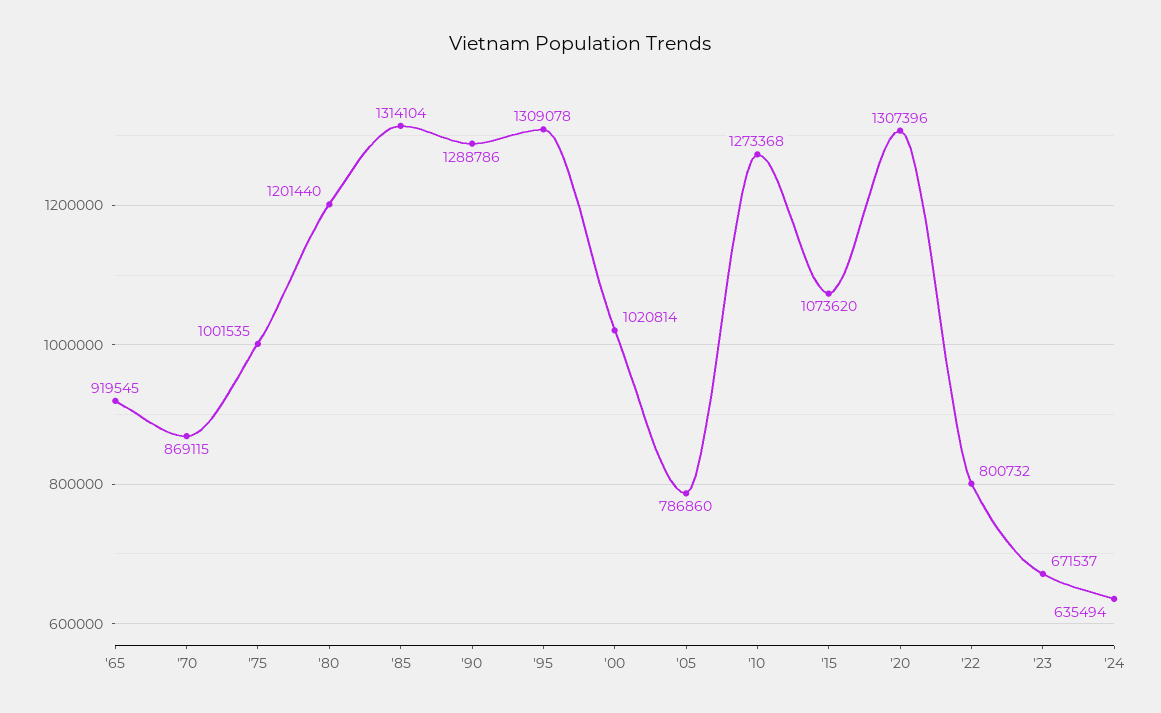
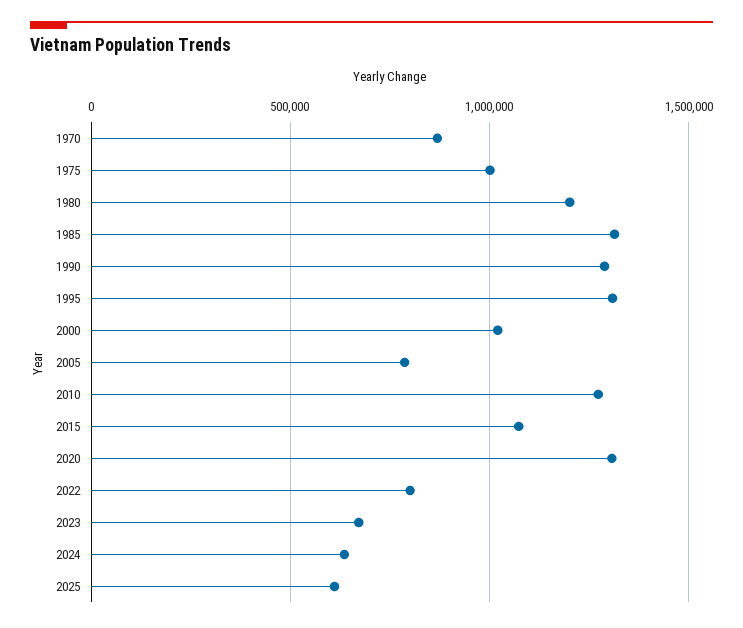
'65: 919545 -> none
2025: none -> 600000

